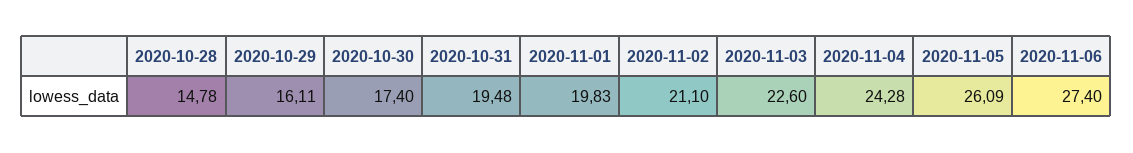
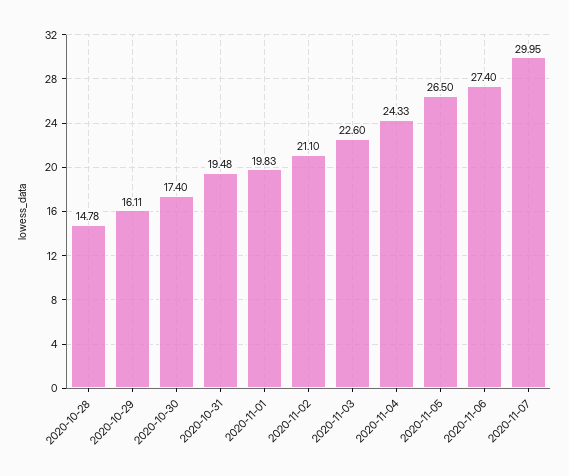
2020-11-04: 24.28 -> 24.33
2020-11-05: 26.09 -> 26.5
2020-11-07: none -> 29.95

